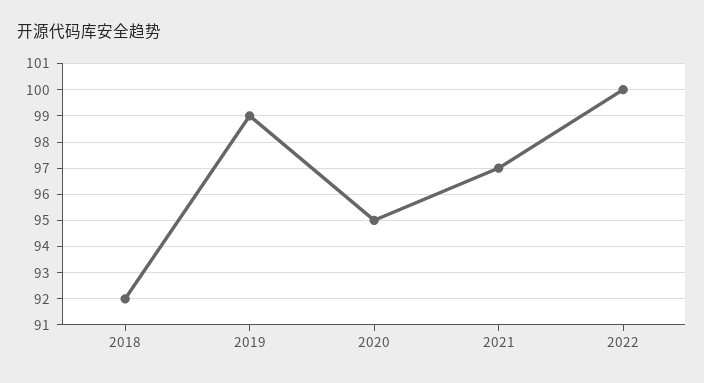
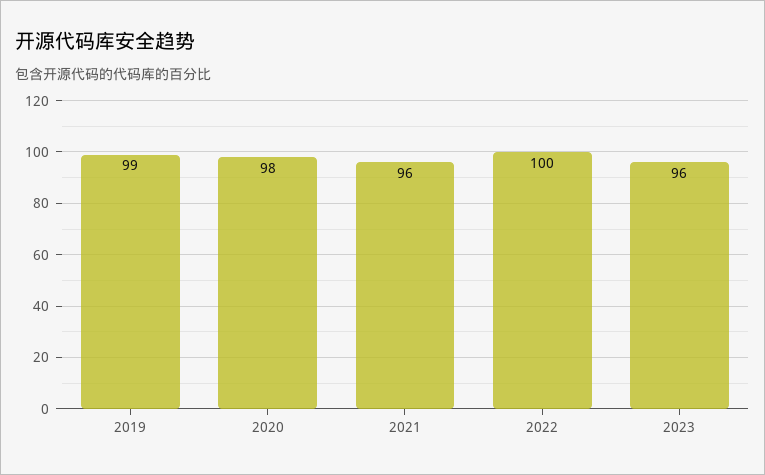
2018: 92 -> none
2020: 95 -> 98
2021: 97 -> 96
2023: none -> 96

